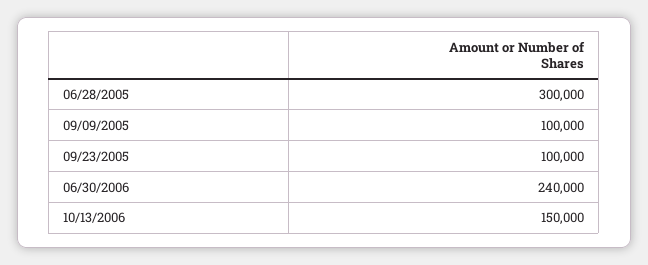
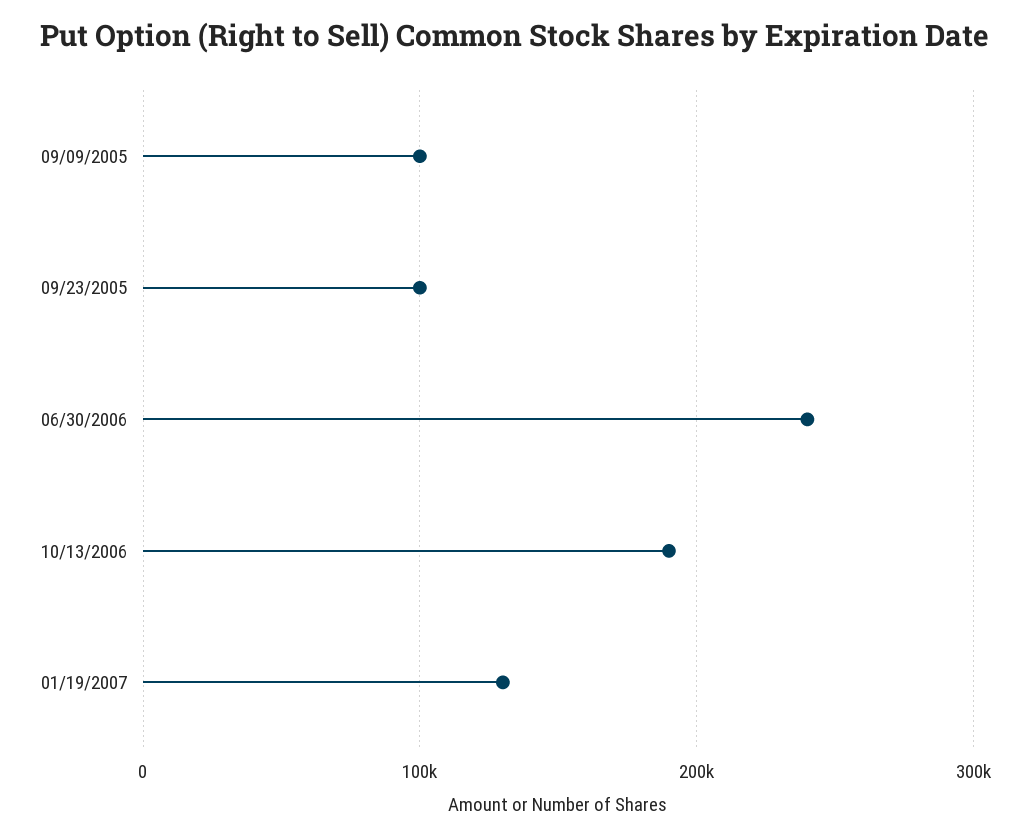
06/28/2005: 300000 -> none
10/13/2006: 150000 -> 190000
01/19/2007: none -> 130000

